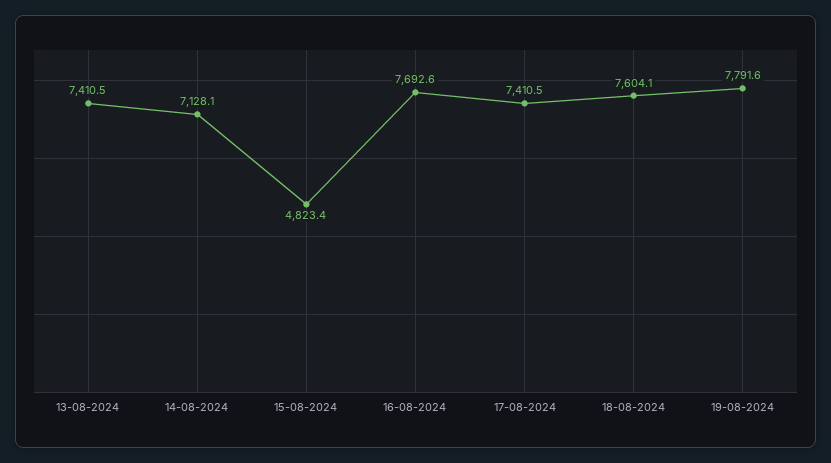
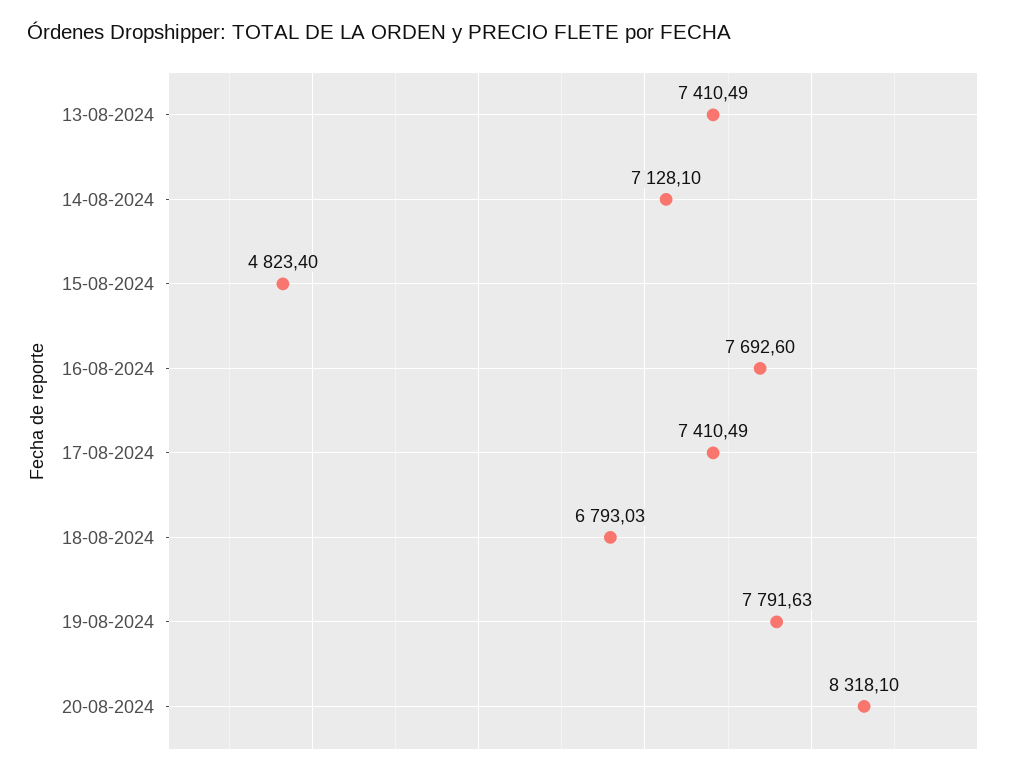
18-08-2024: 7604.1 -> 6793.03
20-08-2024: none -> 8318.1

